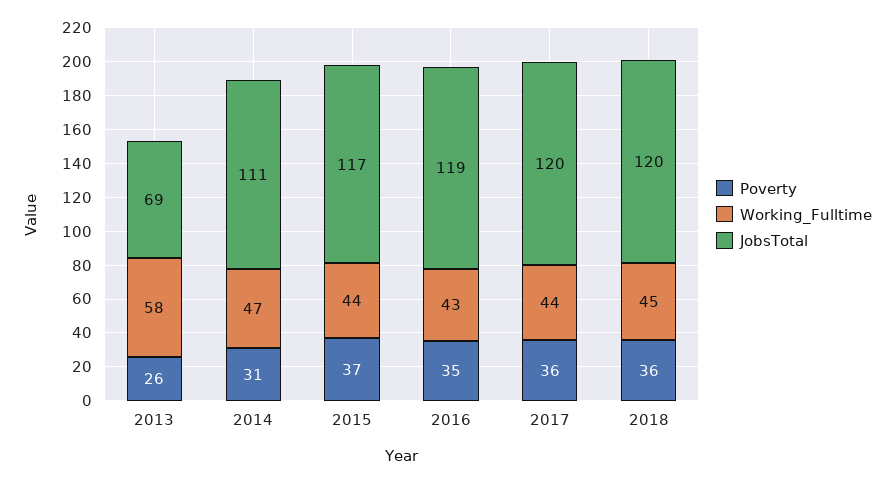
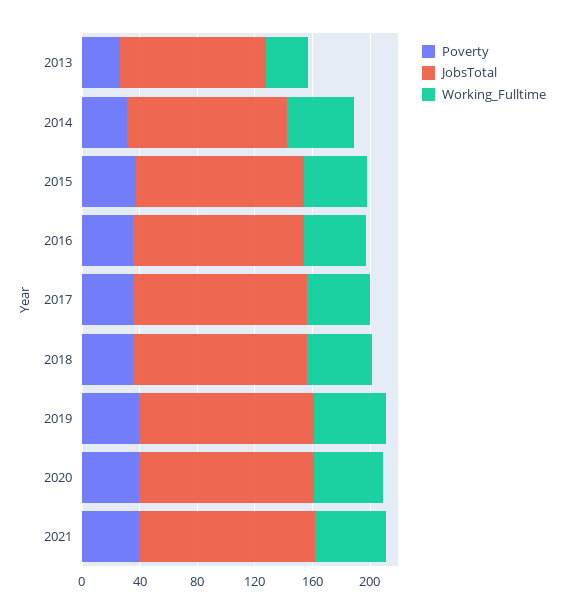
Working_Fulltime, 2013: 58 -> 30
JobsTotal, 2013: 69 -> 100
Poverty, 2019: none -> 40
JobsTotal, 2019: none -> 120
Working_Fulltime, 2019: none -> 50
Poverty, 2020: none -> 40
JobsTotal, 2020: none -> 120
Working_Fulltime, 2020: none -> 50
Poverty, 2021: none -> 40
JobsTotal, 2021: none -> 120
Working_Fulltime, 2021: none -> 50

